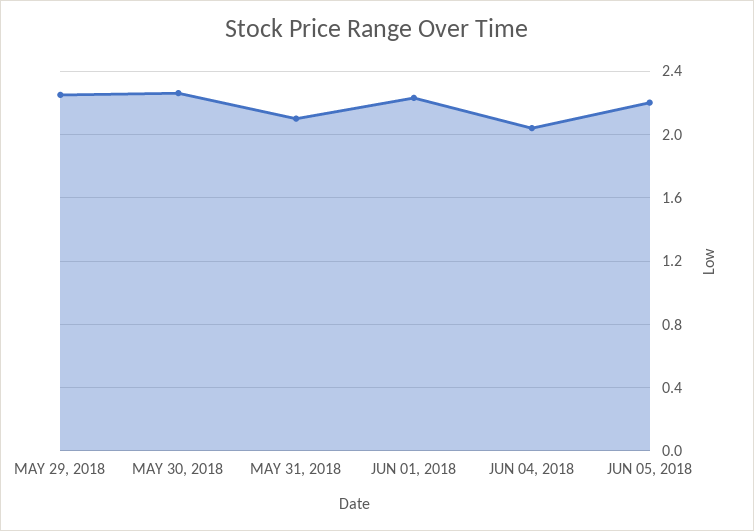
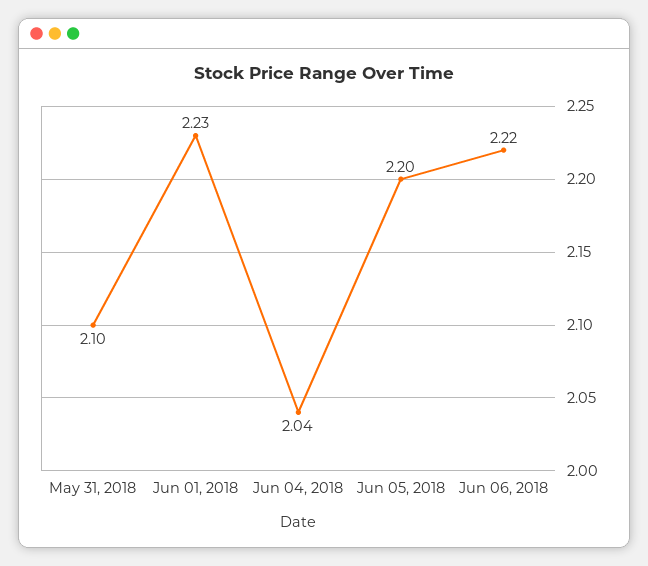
MAY 29, 2018: 2.25 -> none
MAY 30, 2018: 2.25 -> none
Jun 06, 2018: none -> 2.22

